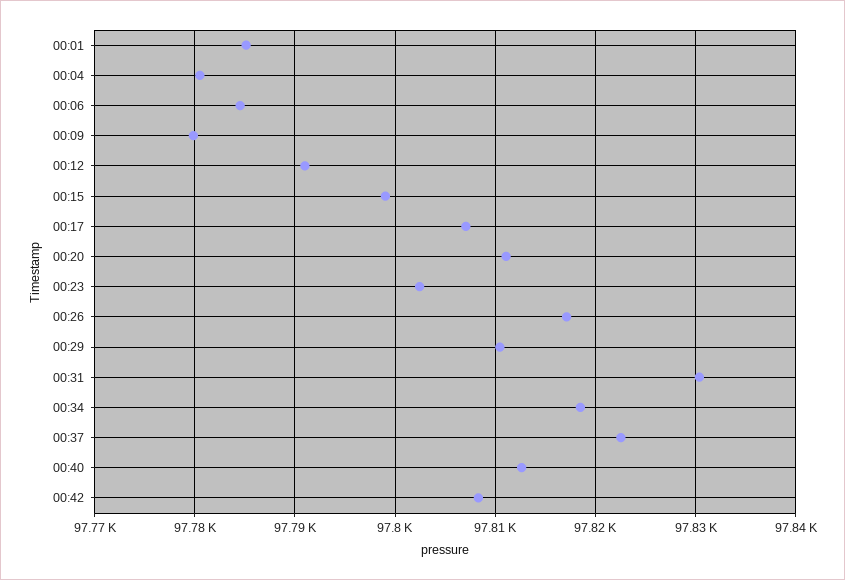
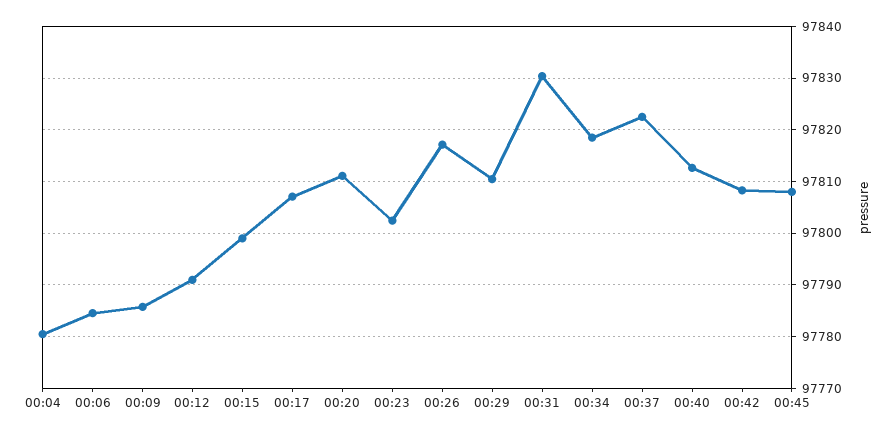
00:01: 97785 -> none
00:09: 97780 -> 97786
00:45: none -> 97808

